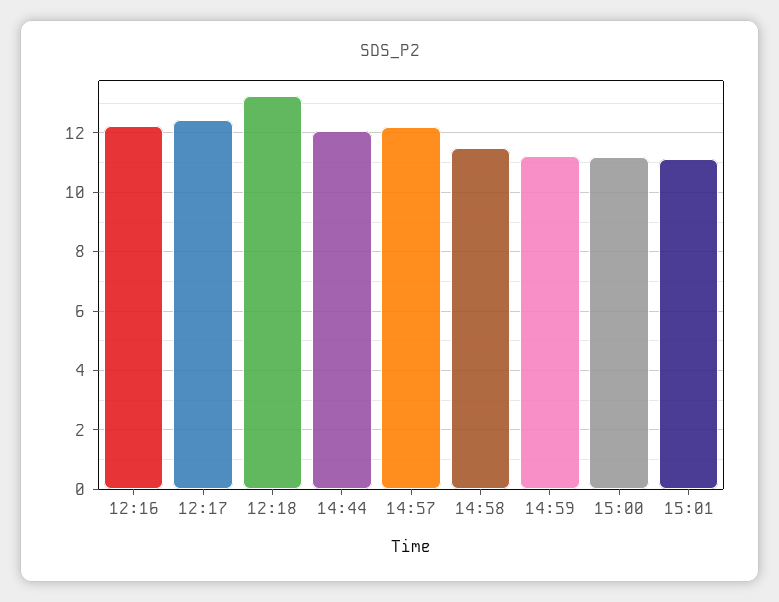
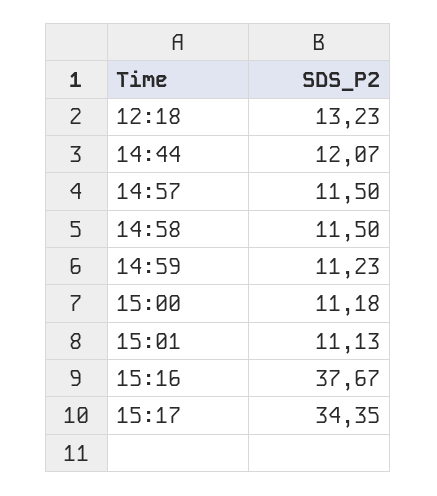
12:16: 12.25 -> none
12:17: 12.5 -> none
14:57: 12.25 -> 11.5
15:16: none -> 37.67
15:17: none -> 34.35

